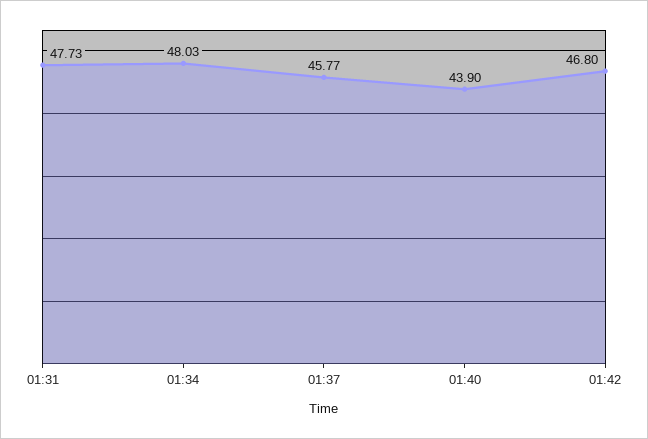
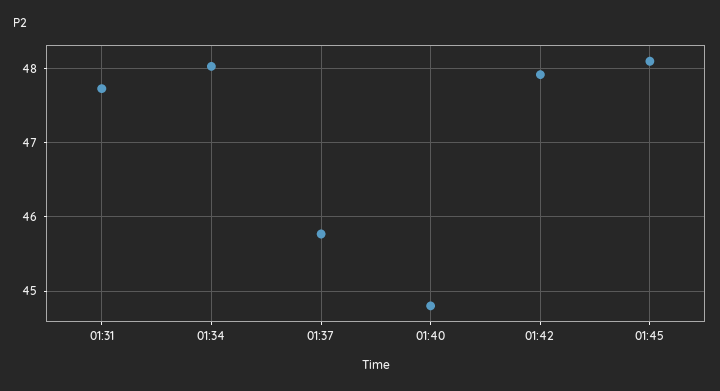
01:40: 43.9 -> 44.8
01:42: 46.8 -> 47.9
01:45: none -> 48.1

